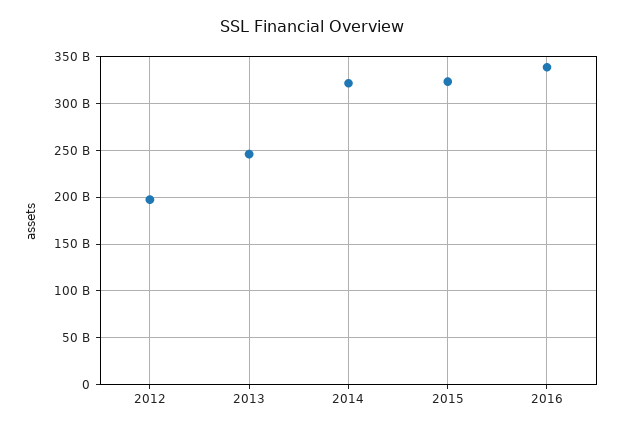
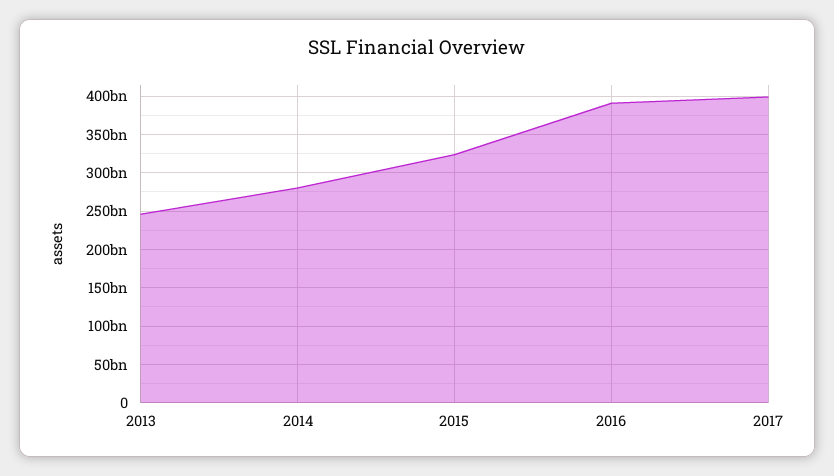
2012: 200000000000 -> none
2014: 320000000000 -> 280000000000
2016: 340000000000 -> 390000000000
2017: none -> 400000000000

